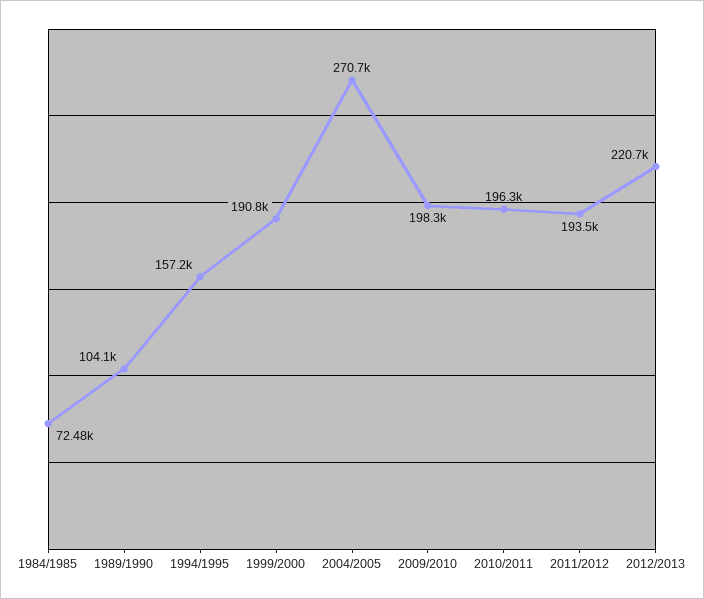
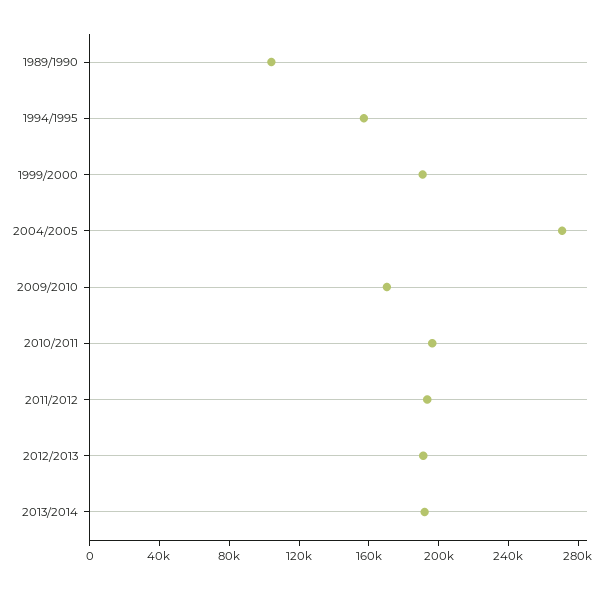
1984/1985: 72480 -> none
2009/2010: 198300 -> 170000
2012/2013: 220700 -> 190000
2013/2014: none -> 190000

